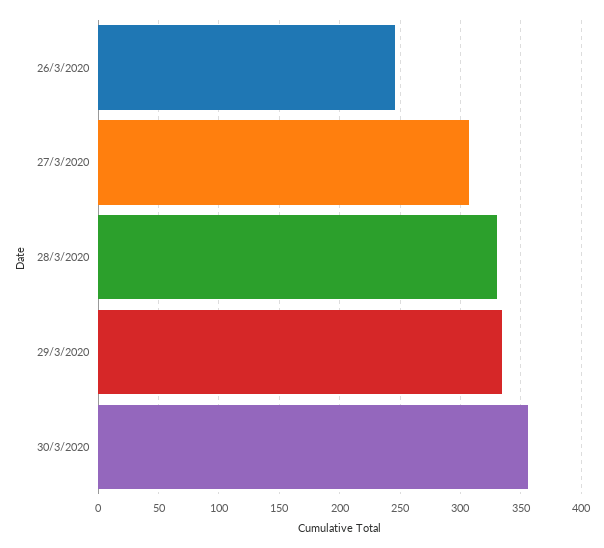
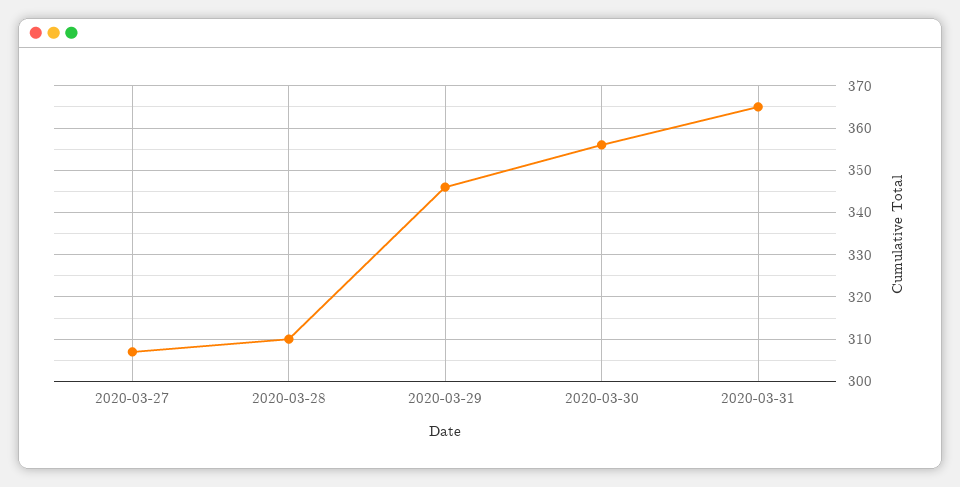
26/3/2020: 245 -> none
28/3/2020: 330 -> 310
29/3/2020: 335 -> 345
2020-03-31: none -> 365

